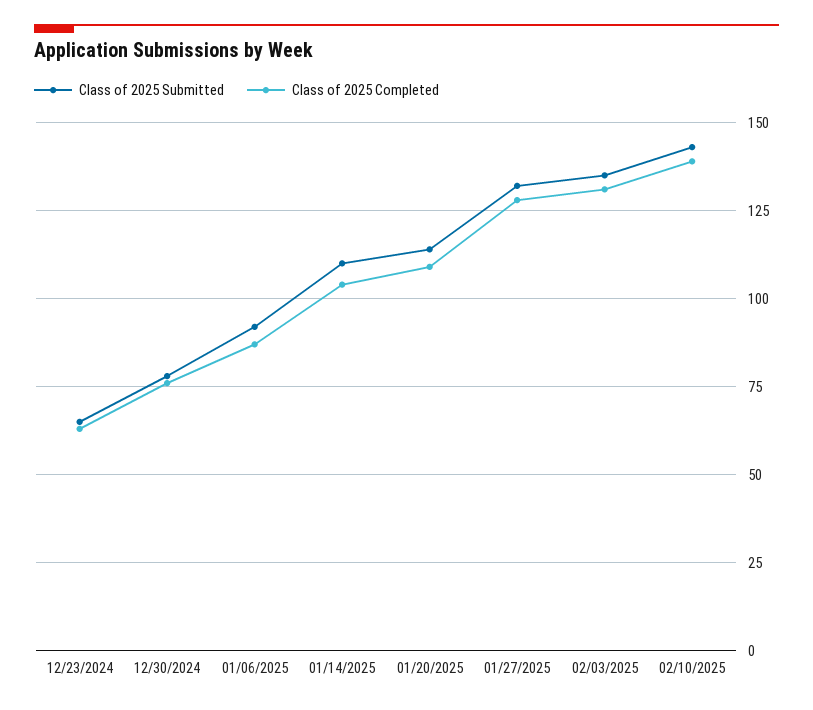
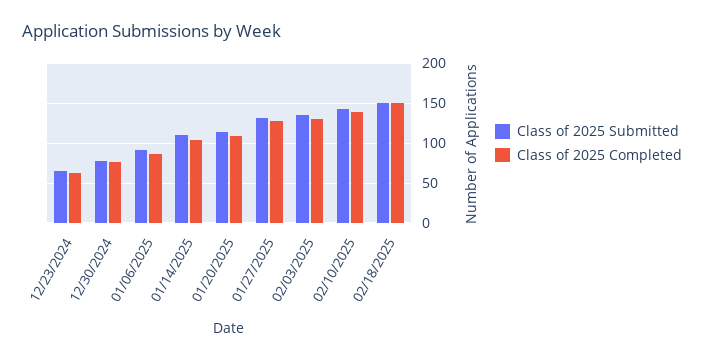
Class of 2025 Submitted, 02/18/2025: none -> 150
Class of 2025 Completed, 02/18/2025: none -> 150

